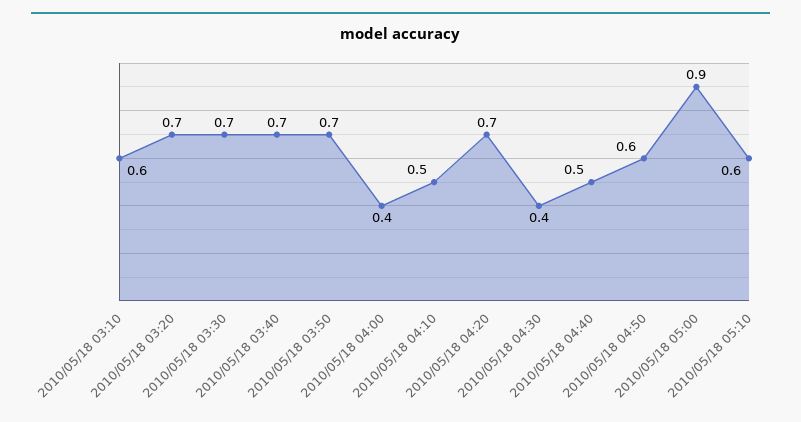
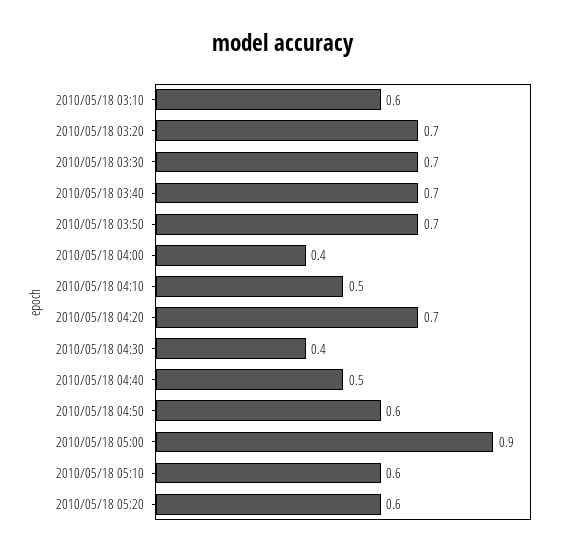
2010/05/18 05:20: none -> 0.6

